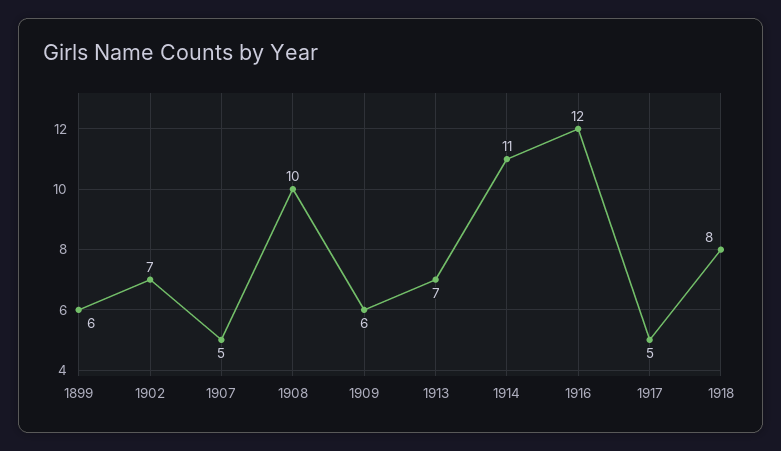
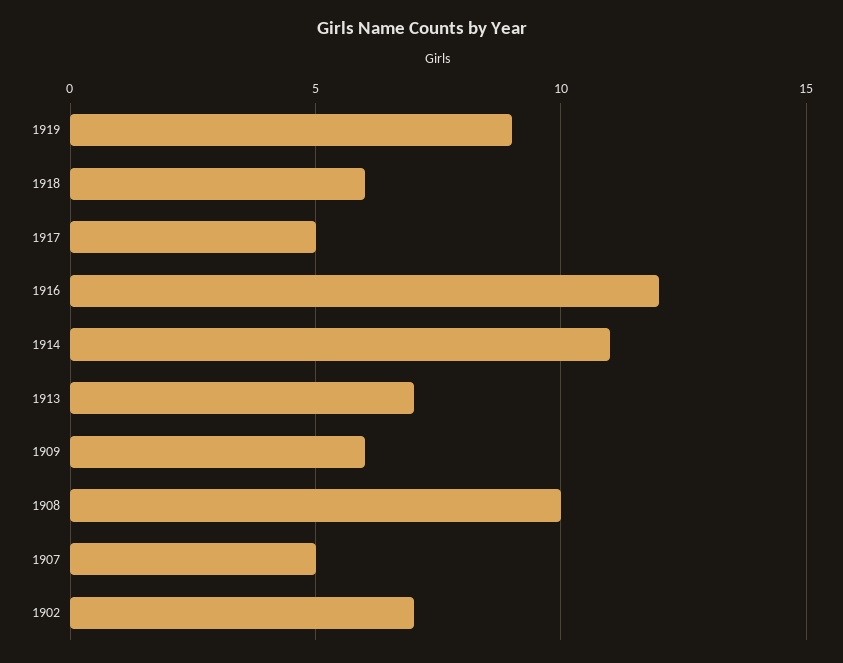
1899: 6 -> none
1918: 8 -> 6
1919: none -> 9

